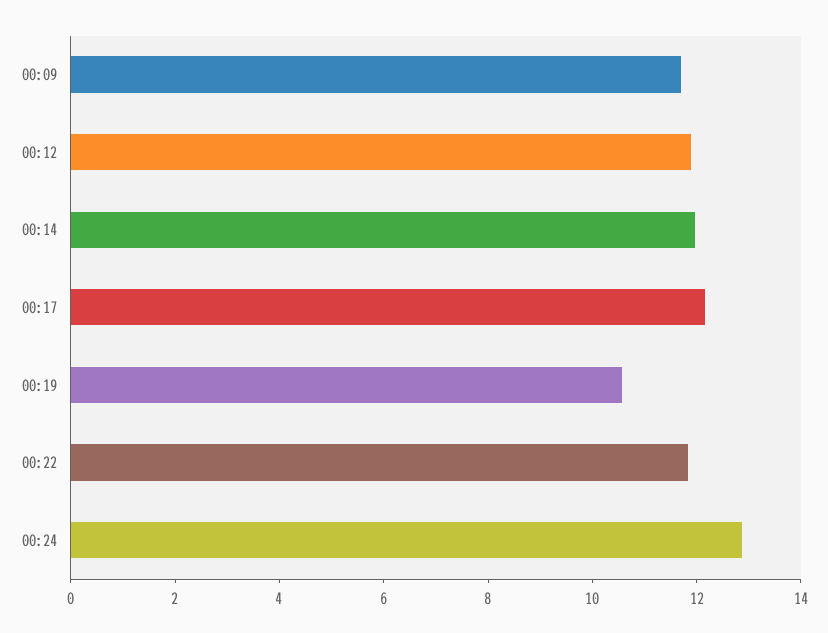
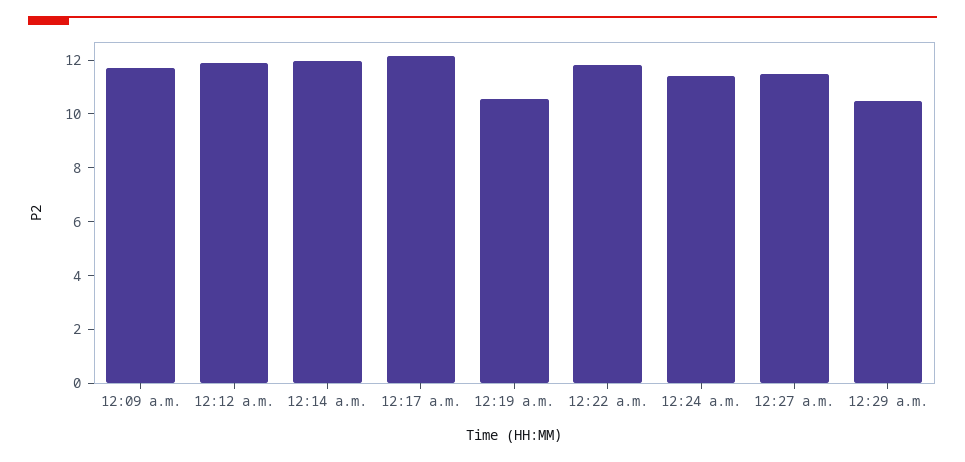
00:24: 13 -> 11.5
12:27 a.m.: none -> 11.5
12:29 a.m.: none -> 10.5

